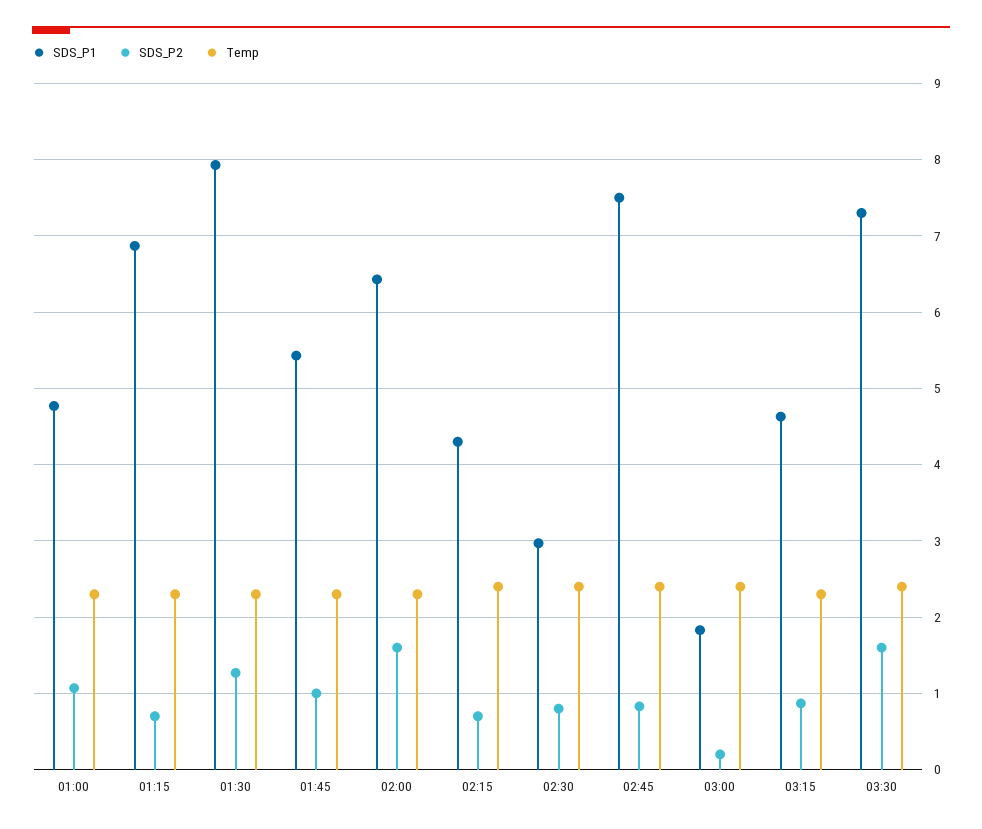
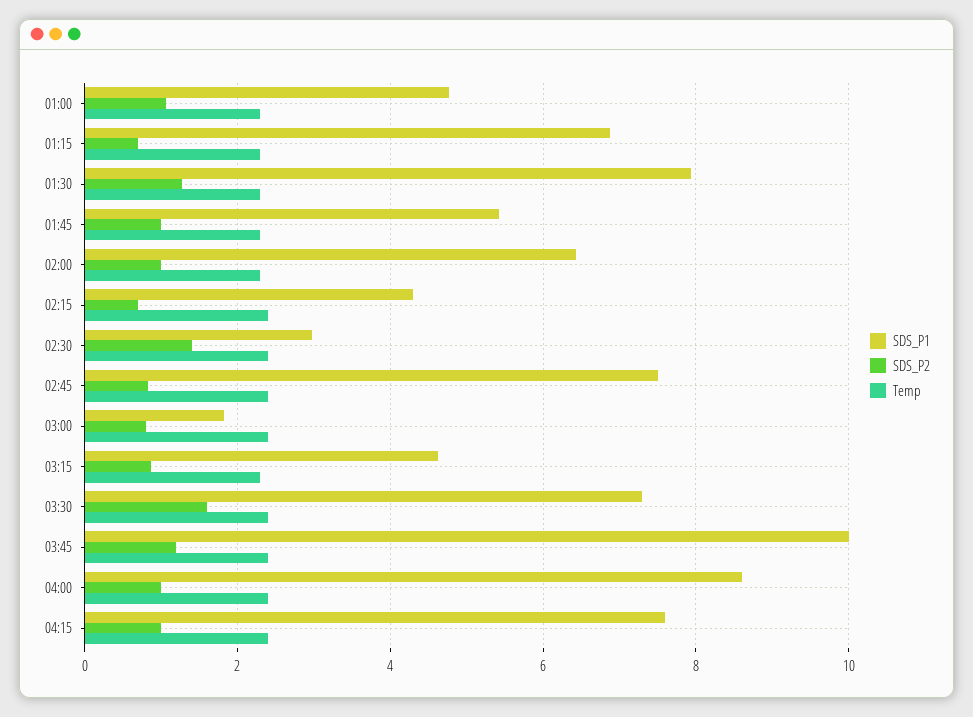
SDS_P2, 02:00: 1.6 -> 1
SDS_P2, 02:30: 0.8 -> 1.4
SDS_P2, 03:00: 0.2 -> 0.8
SDS_P1, 03:45: none -> 10
SDS_P2, 03:45: none -> 1.2
Temp, 03:45: none -> 2.4
SDS_P1, 04:00: none -> 8.6
SDS_P2, 04:00: none -> 1
Temp, 04:00: none -> 2.4
SDS_P1, 04:15: none -> 7.6
SDS_P2, 04:15: none -> 1
Temp, 04:15: none -> 2.4

